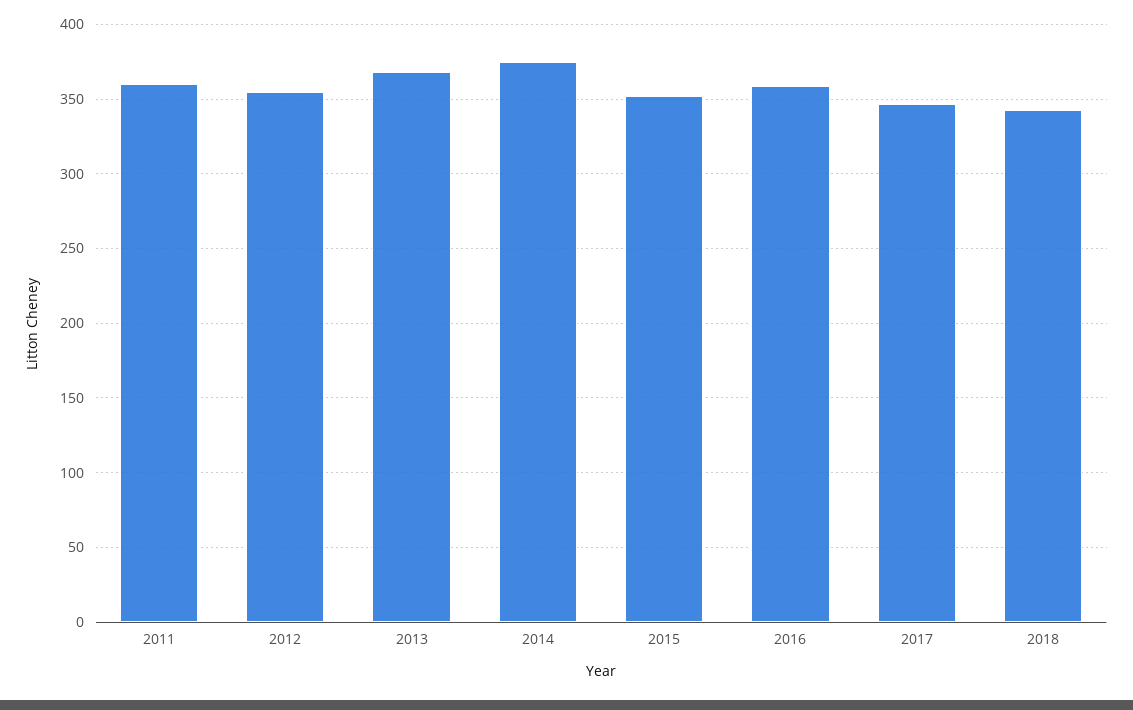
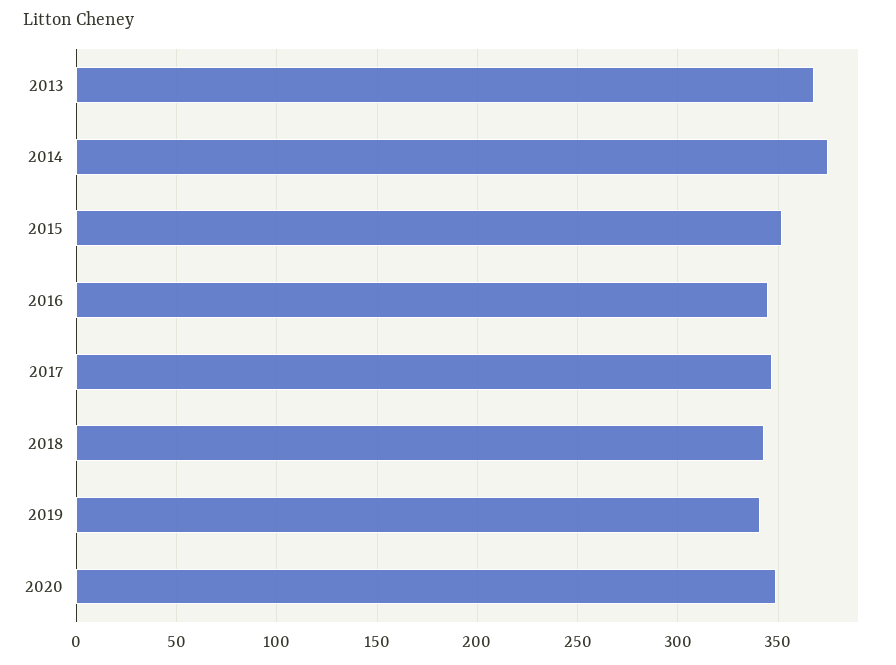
2011: 360 -> none
2012: 355 -> none
2016: 360 -> 345
2019: none -> 340
2020: none -> 350

